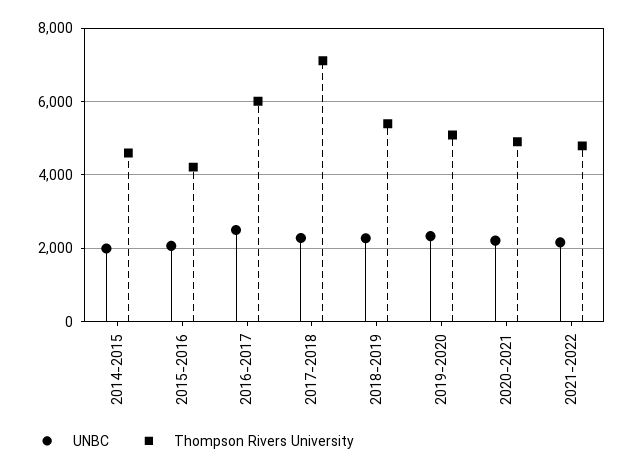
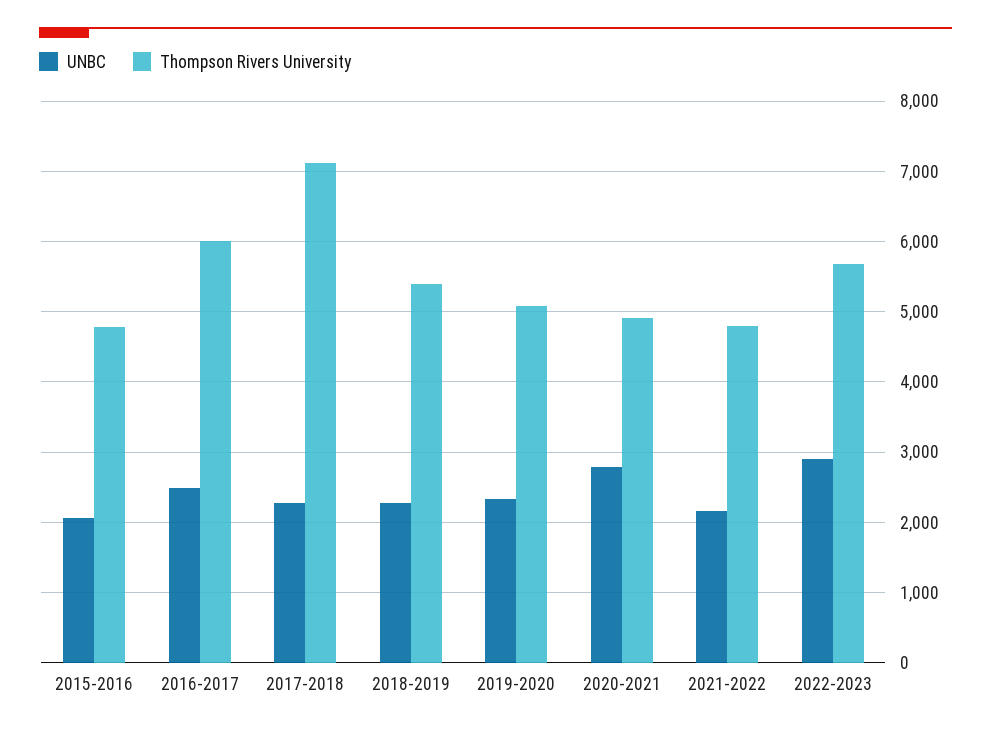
UNBC, 2014-2015: 2000 -> none
Thompson Rivers University, 2014-2015: 4600 -> none
Thompson Rivers University, 2015-2016: 4200 -> 4800
UNBC, 2020-2021: 2200 -> 2800
UNBC, 2022-2023: none -> 2900
Thompson Rivers University, 2022-2023: none -> 5700

